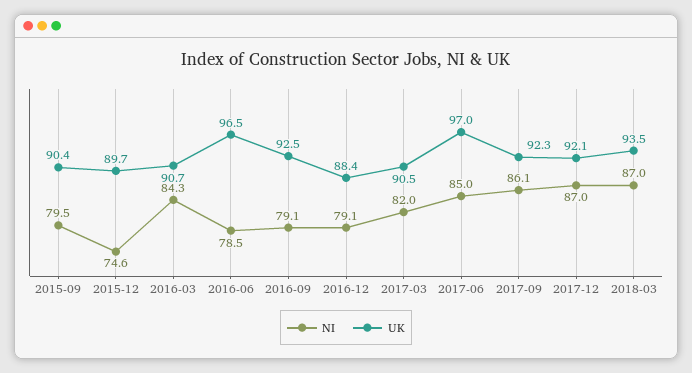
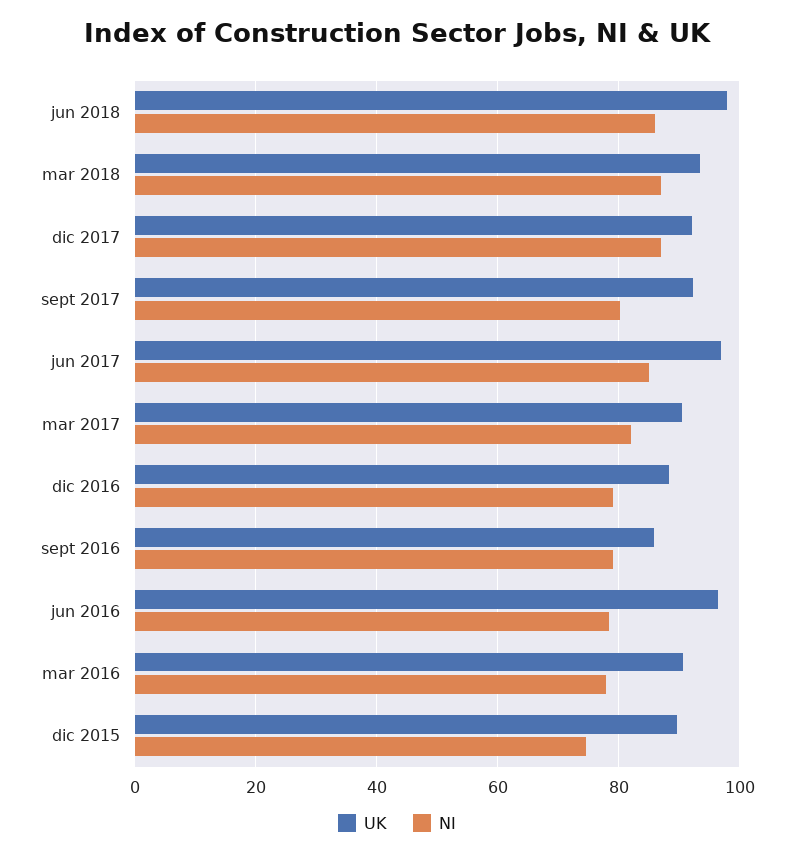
NI, 2015-09: 79.5 -> none
UK, 2015-09: 90.4 -> none
NI, 2016-03: 84.3 -> 78
UK, 2016-09: 92.5 -> 86
NI, 2017-09: 86.1 -> 80
UK, jun 2018: none -> 98
NI, jun 2018: none -> 86

